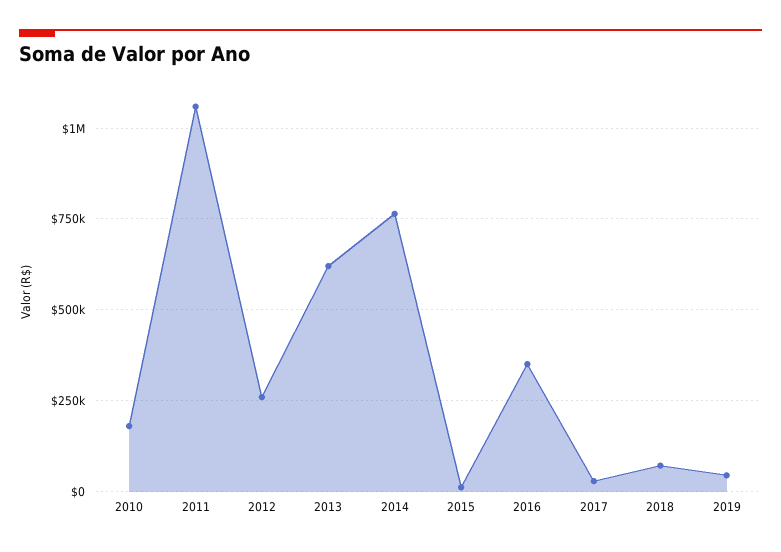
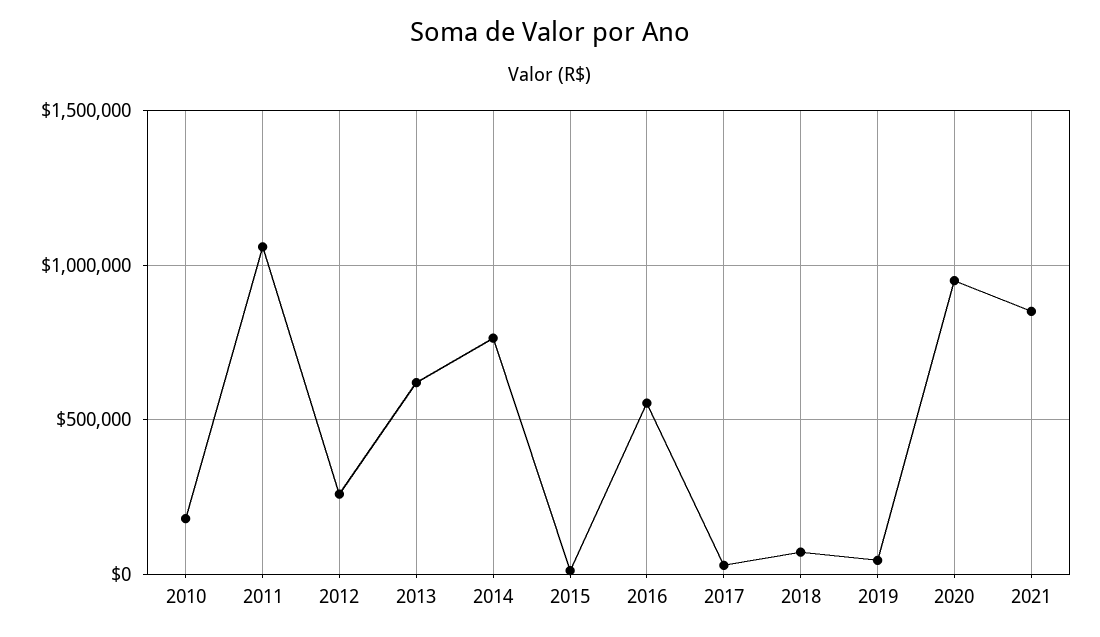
2016: 350000 -> 550000
2020: none -> 950000
2021: none -> 850000

